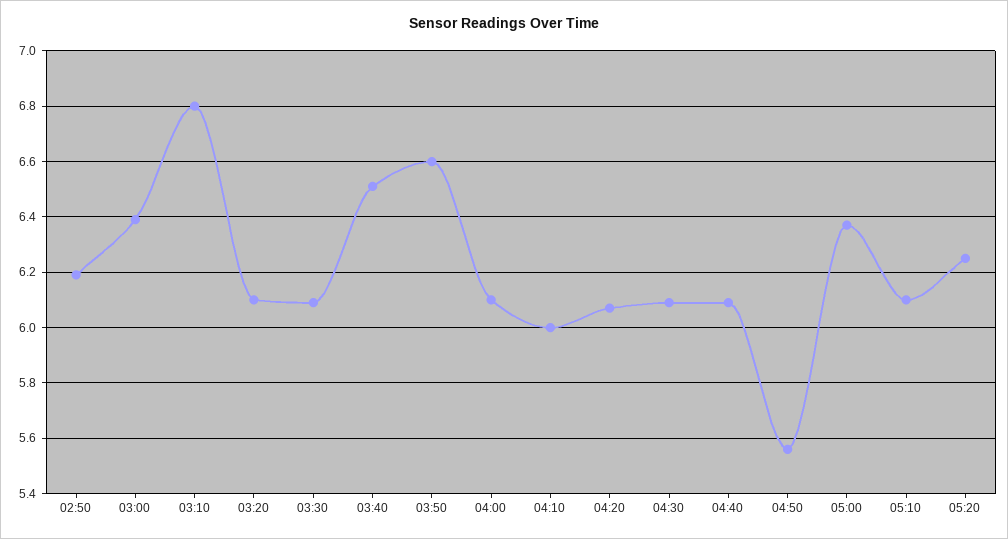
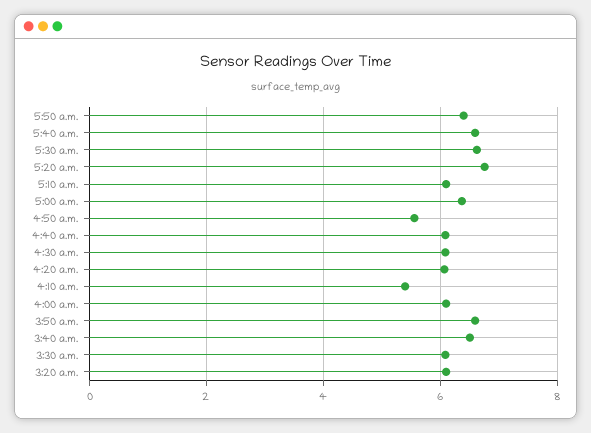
02:50: 6.2 -> none
03:00: 6.4 -> none
03:10: 6.8 -> none
04:10: 6 -> 5.4
05:20: 6.25 -> 6.8
5:50 a.m.: none -> 6.4
5:40 a.m.: none -> 6.6
5:30 a.m.: none -> 6.6

